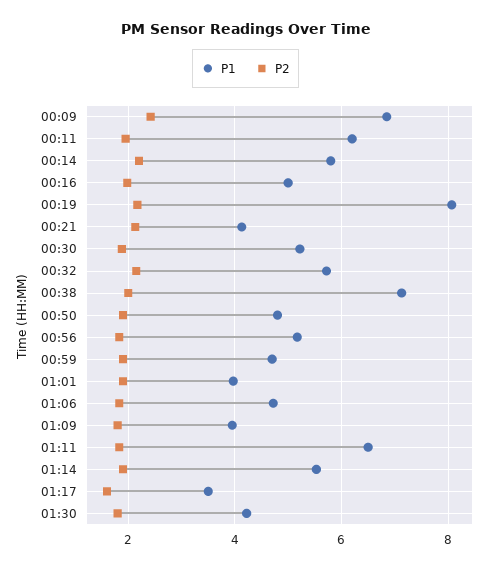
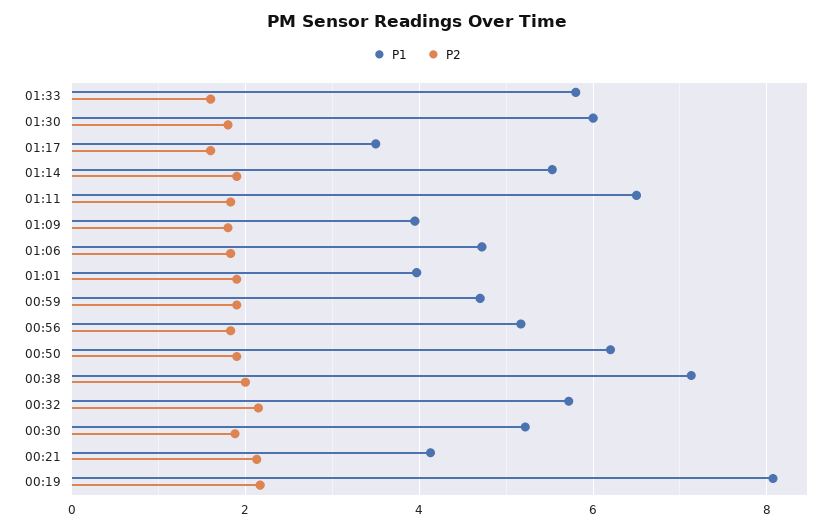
P1, 00:09: 6.8 -> none
P2, 00:09: 2.4 -> none
P1, 00:11: 6.2 -> none
P2, 00:11: 2 -> none
P1, 00:14: 5.8 -> none
P2, 00:14: 2.2 -> none
P1, 00:16: 5 -> none
P2, 00:16: 2 -> none
P1, 00:50: 4.8 -> 6.2
P1, 01:30: 4.2 -> 6
P1, 01:33: none -> 5.8
P2, 01:33: none -> 1.6

